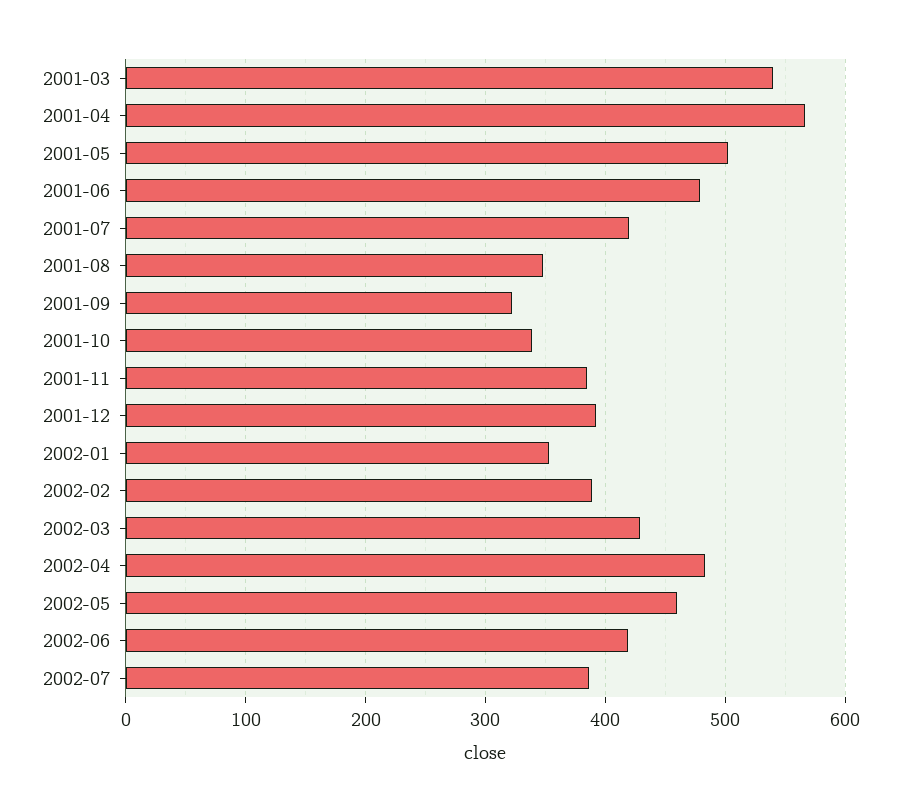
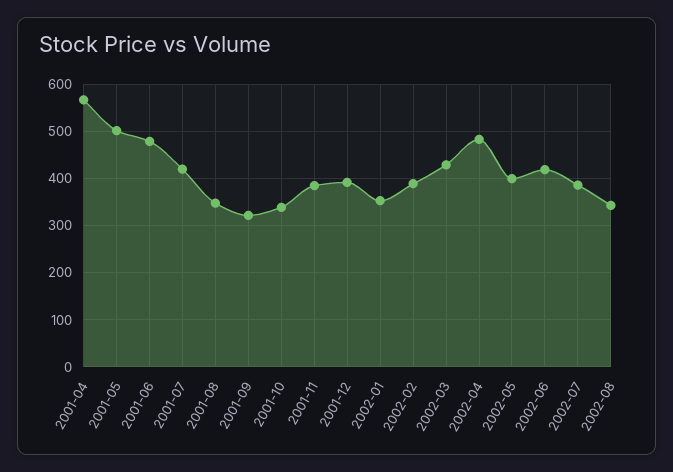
2001-03: 540 -> none
2002-05: 460 -> 400
2002-08: none -> 340

